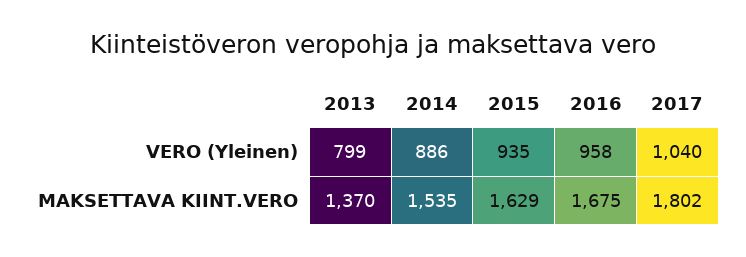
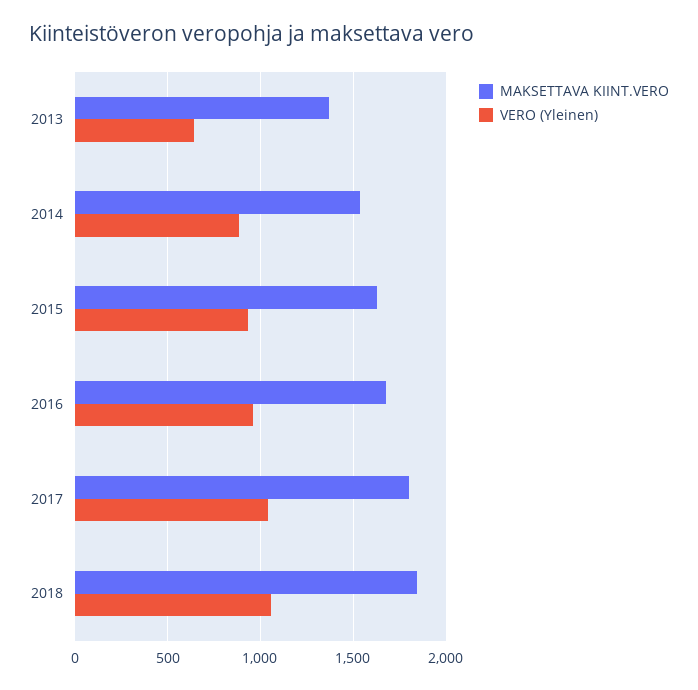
VERO (Yleinen), 2013: 799 -> 650
MAKSETTAVA KIINT.VERO, 2018: none -> 1850
VERO (Yleinen), 2018: none -> 1050

